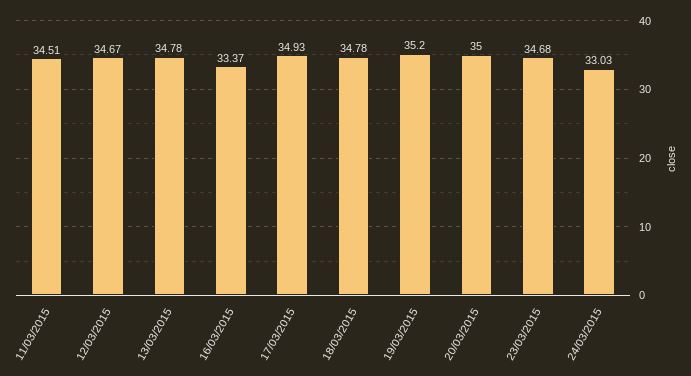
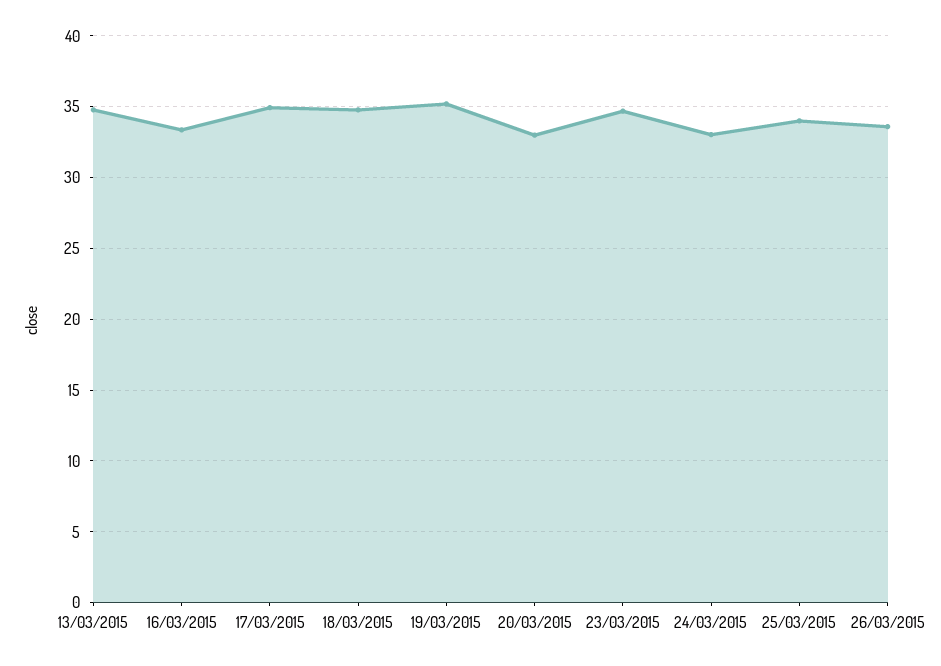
11/03/2015: 34.51 -> none
12/03/2015: 34.67 -> none
20/03/2015: 35 -> 33
25/03/2015: none -> 34
26/03/2015: none -> 33.5

